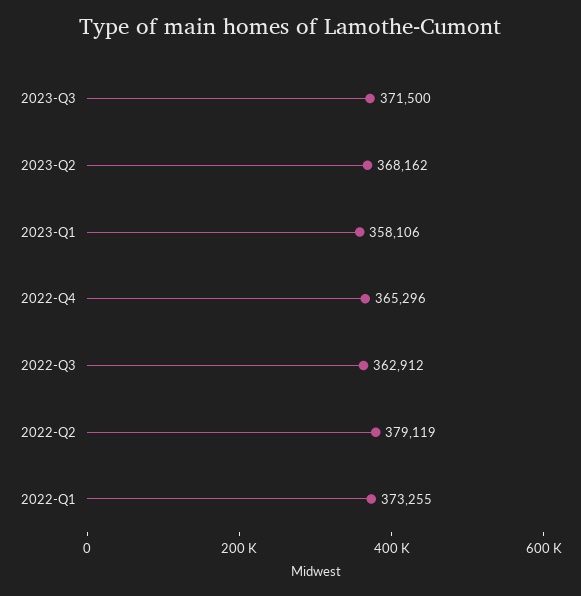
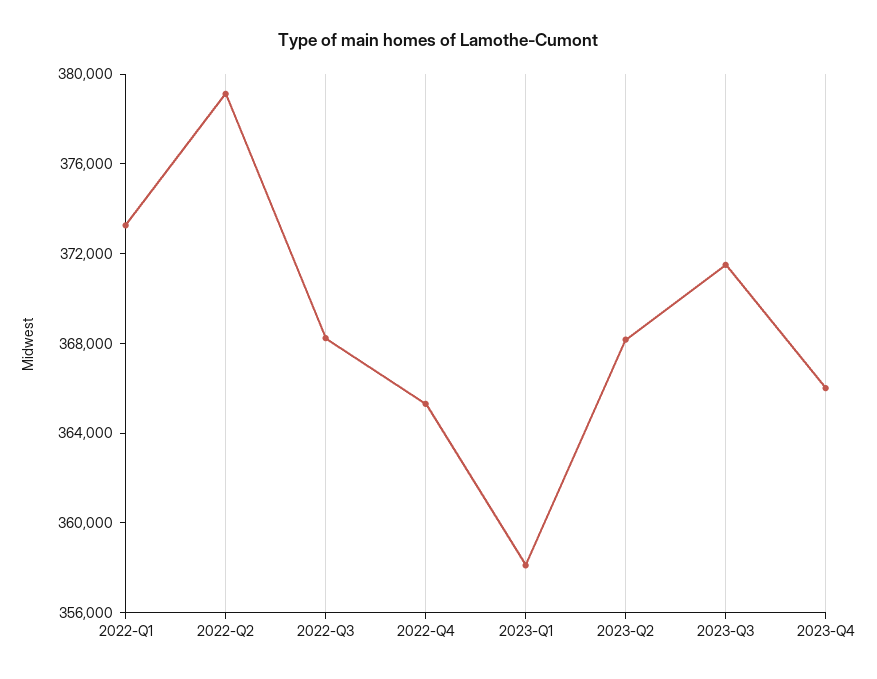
2022-Q3: 362912 -> 368000
2023-Q4: none -> 366000

